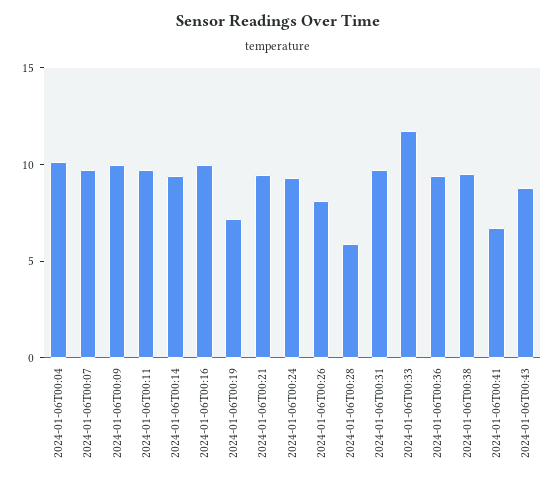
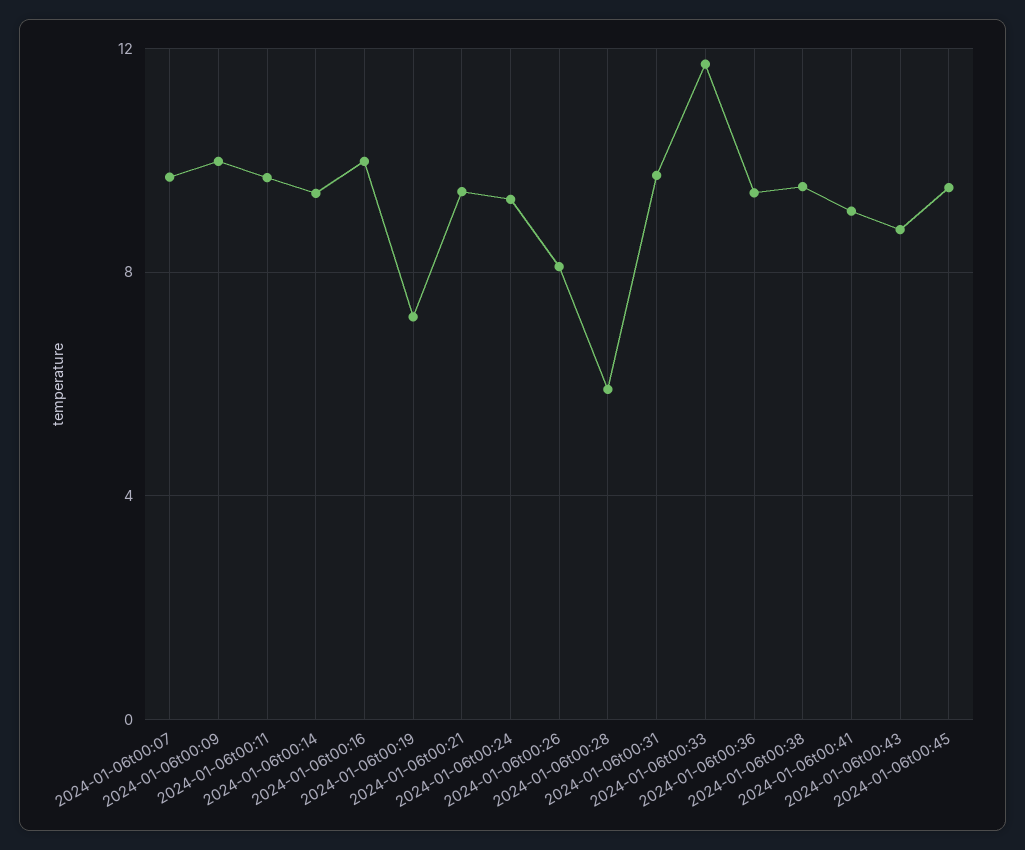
2024-01-06T00:04: 10 -> none
2024-01-06T00:41: 7 -> 9
2024-01-06t00:45: none -> 9.5

